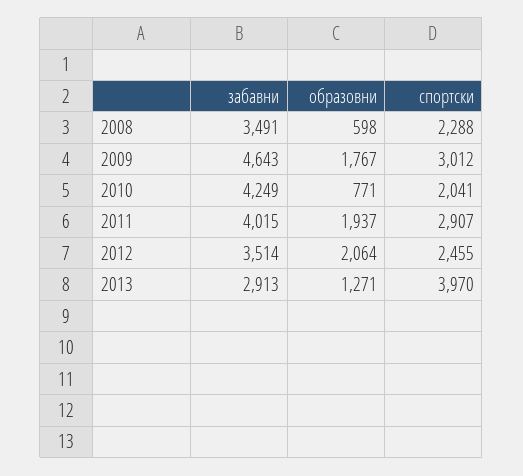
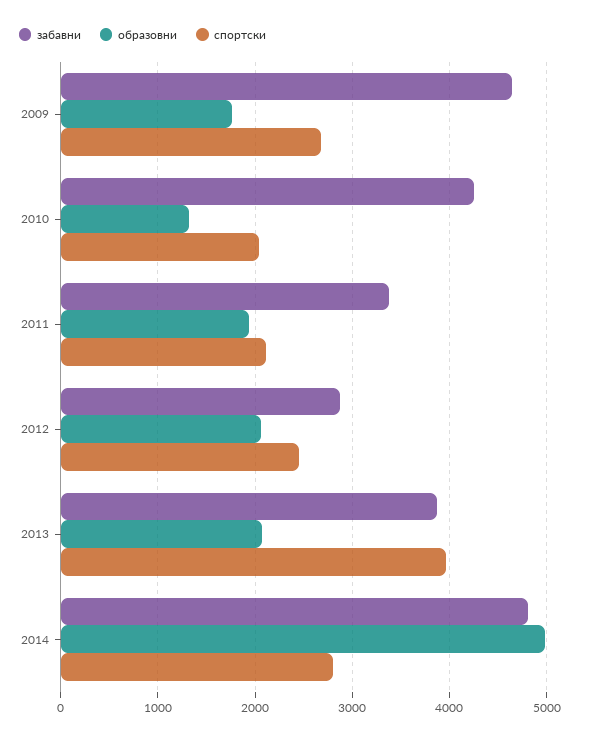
забавни, 2008: 3491 -> none
образовни, 2008: 598 -> none
спортски, 2008: 2288 -> none
спортски, 2009: 3012 -> 2700
образовни, 2010: 771 -> 1300
забавни, 2011: 4015 -> 3400
спортски, 2011: 2907 -> 2100
забавни, 2012: 3514 -> 2900
забавни, 2013: 2913 -> 3900
образовни, 2013: 1271 -> 2100
забавни, 2014: none -> 4800
образовни, 2014: none -> 5000
спортски, 2014: none -> 2800

